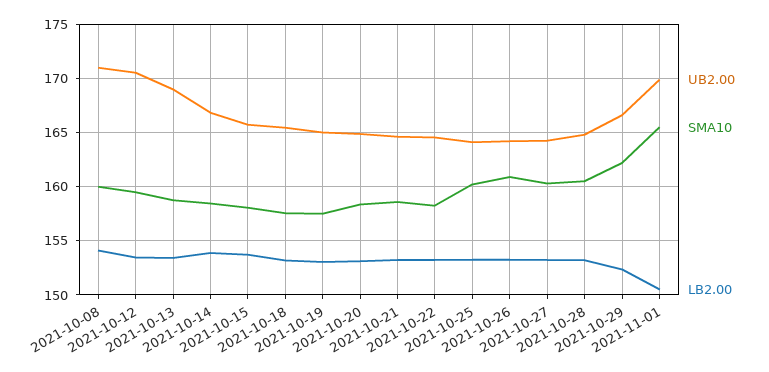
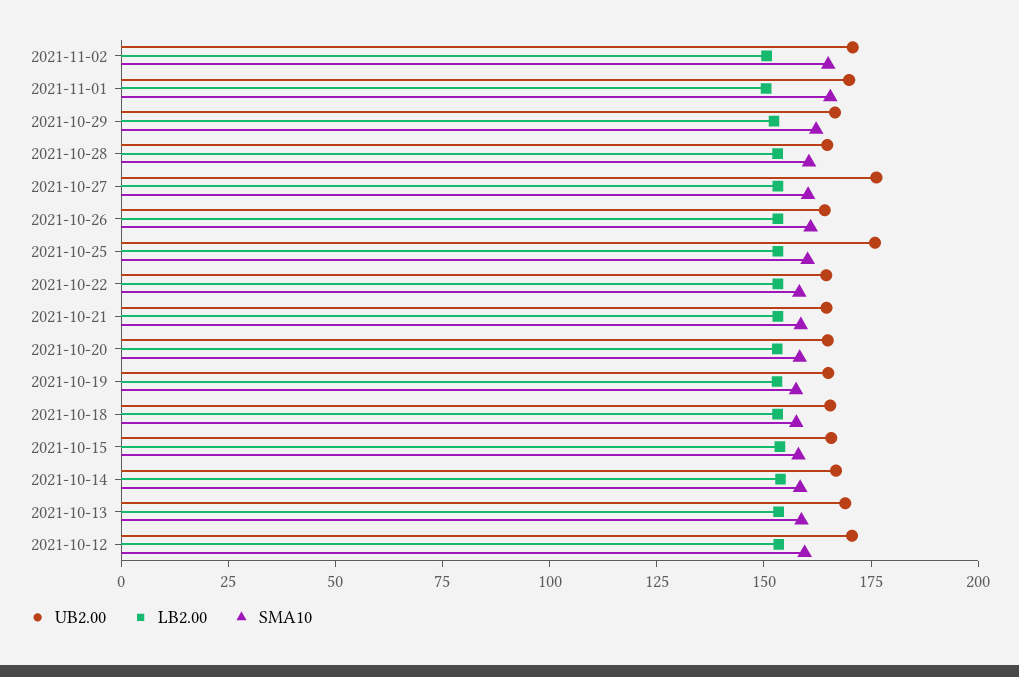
UB2.00, 2021-10-08: 171 -> none
SMA10, 2021-10-08: 160 -> none
LB2.00, 2021-10-08: 154 -> none
UB2.00, 2021-10-25: 164 -> 175
UB2.00, 2021-10-27: 164 -> 175
UB2.00, 2021-11-02: none -> 170
LB2.00, 2021-11-02: none -> 150
SMA10, 2021-11-02: none -> 165

